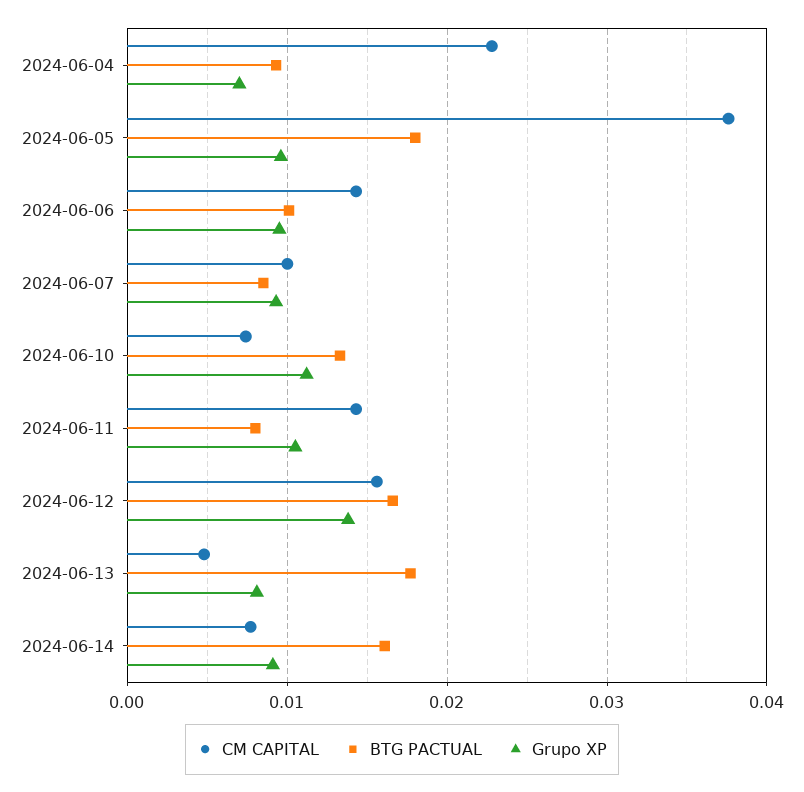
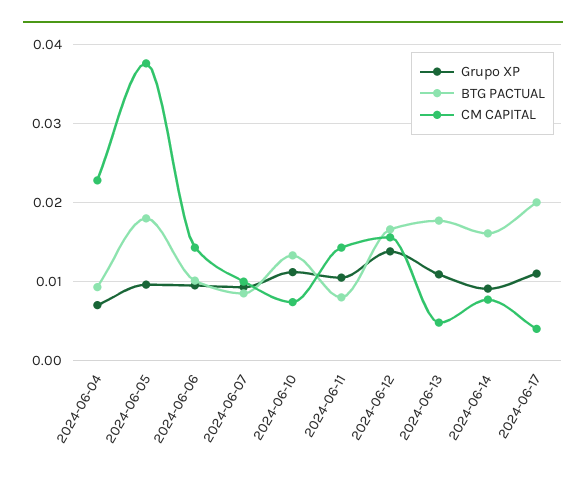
Grupo XP, 2024-06-13: 0.008 -> 0.011
Grupo XP, 2024-06-17: none -> 0.011
BTG PACTUAL, 2024-06-17: none -> 0.02
CM CAPITAL, 2024-06-17: none -> 0.004

